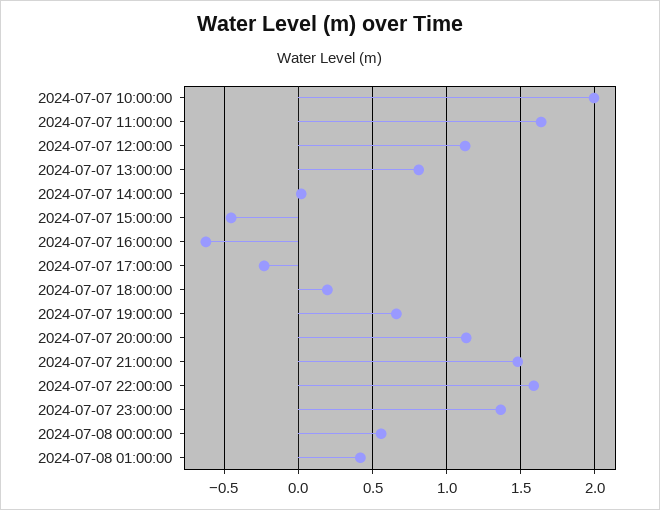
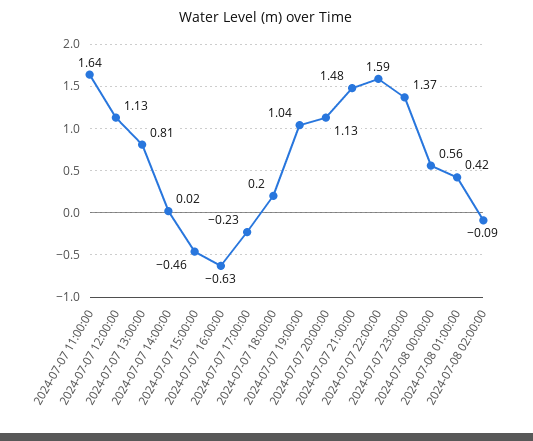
2024-07-07 10:00:00: 2 -> none
2024-07-07 19:00:00: 0.65 -> 1.04
2024-07-08 02:00:00: none -> -0.09

